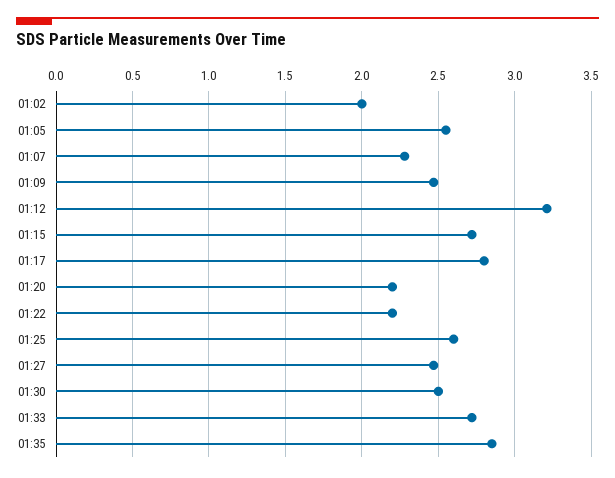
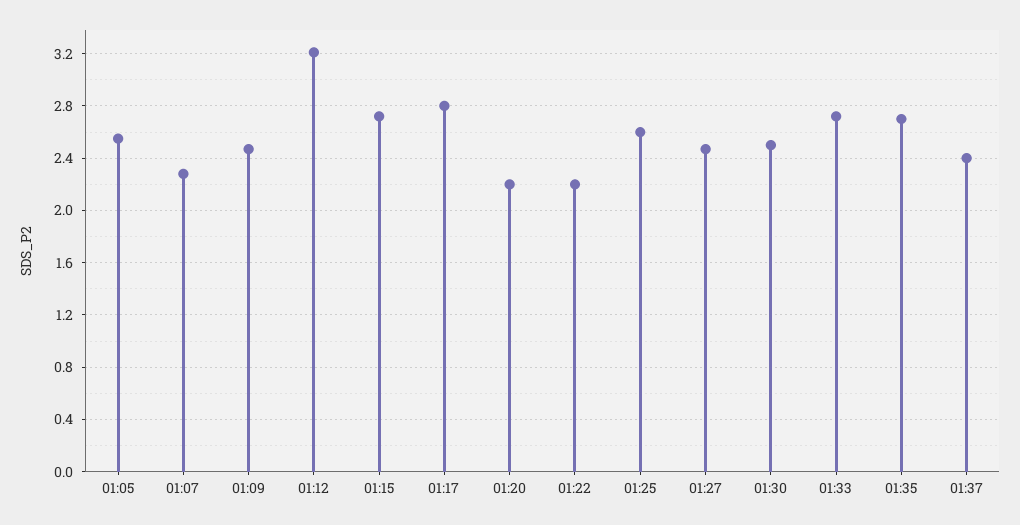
01:02: 2 -> none
01:35: 2.85 -> 2.7
01:37: none -> 2.4

